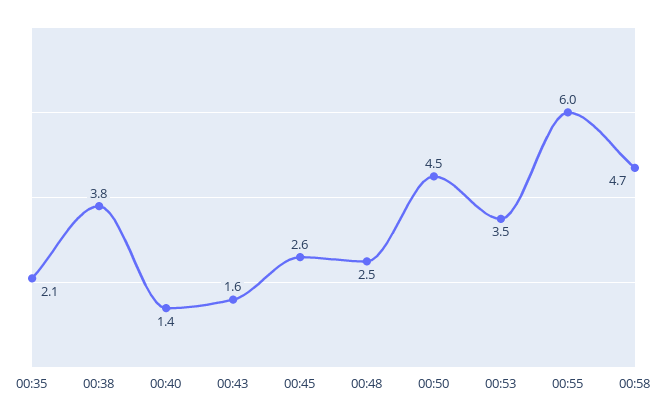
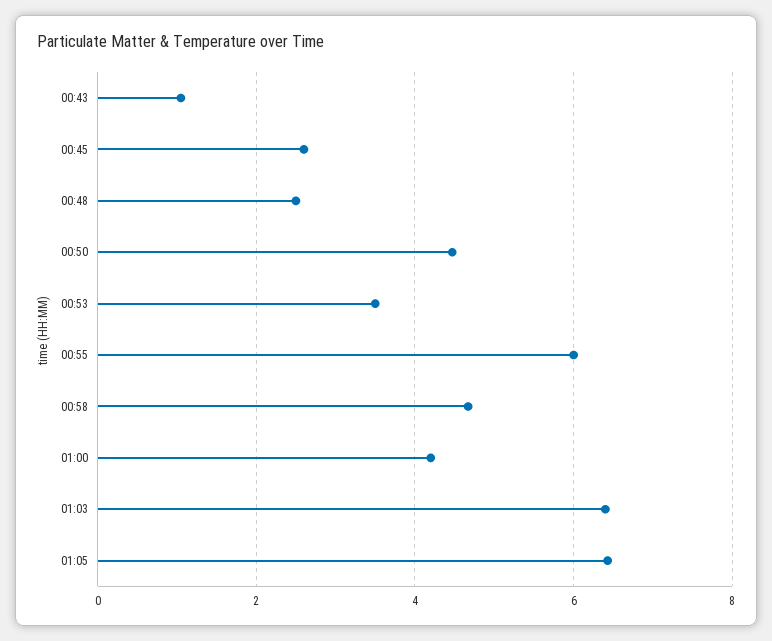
00:35: 2.1 -> none
00:38: 3.8 -> none
00:40: 1.4 -> none
00:43: 1.6 -> 1
01:00: none -> 4.2
01:03: none -> 6.4
01:05: none -> 6.4

